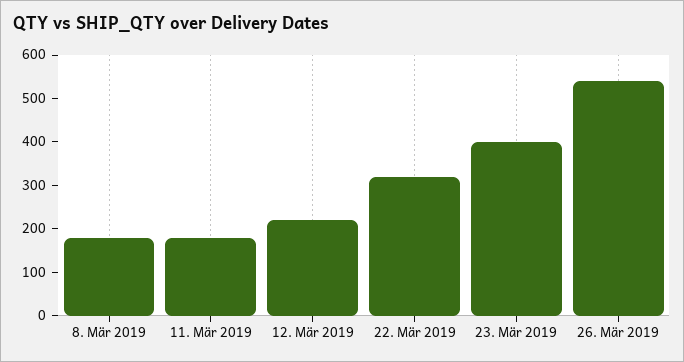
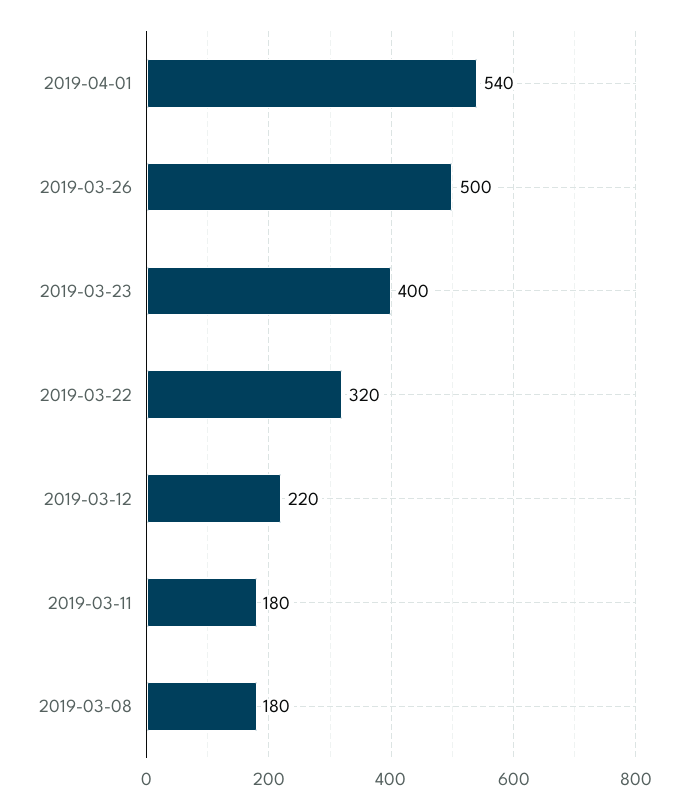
26. Mär 2019: 540 -> 500
2019-04-01: none -> 540

